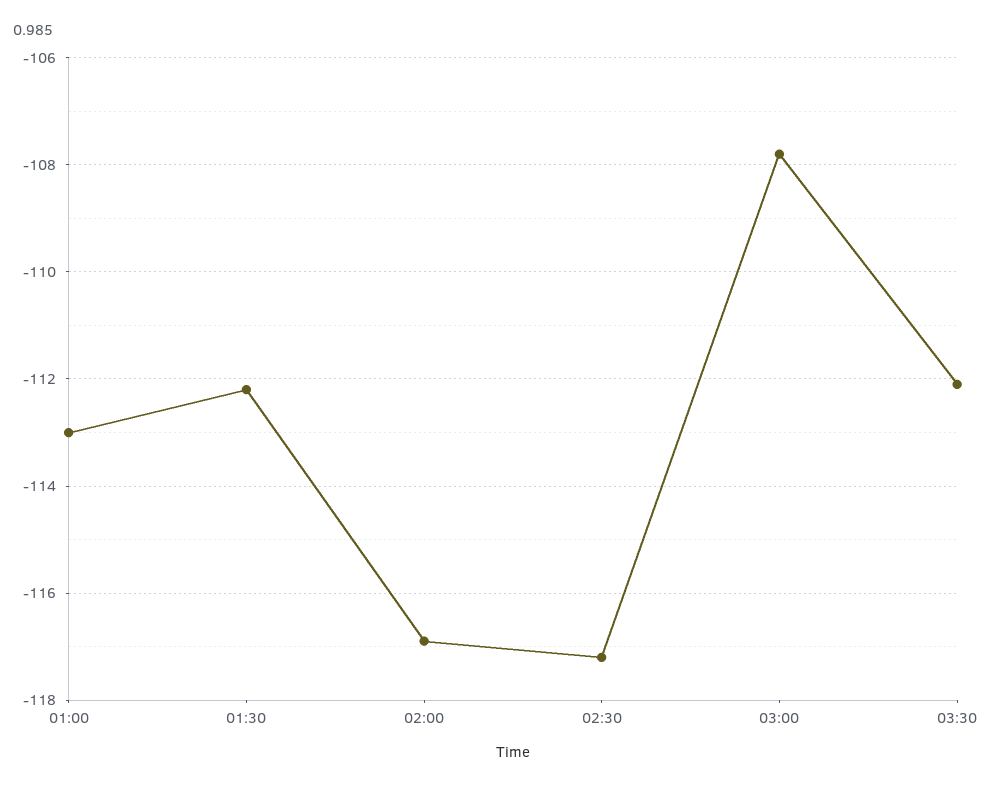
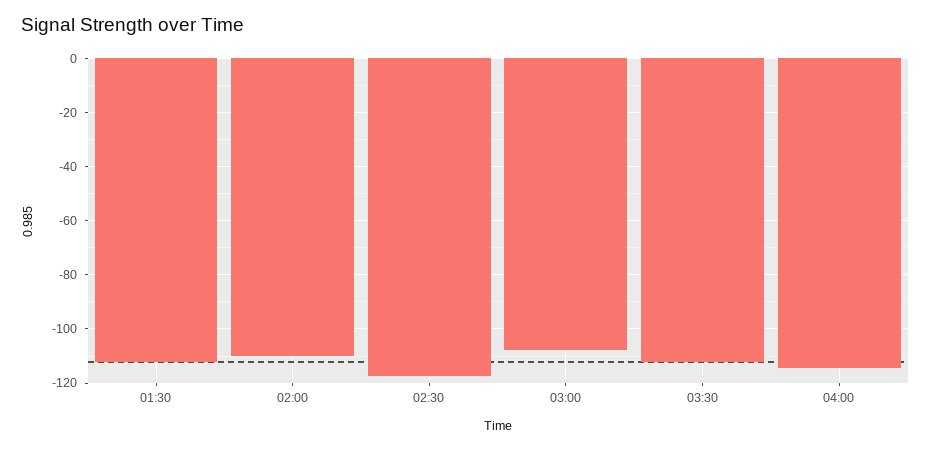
01:00: -113 -> none
02:00: -117 -> -110
04:00: none -> -115

